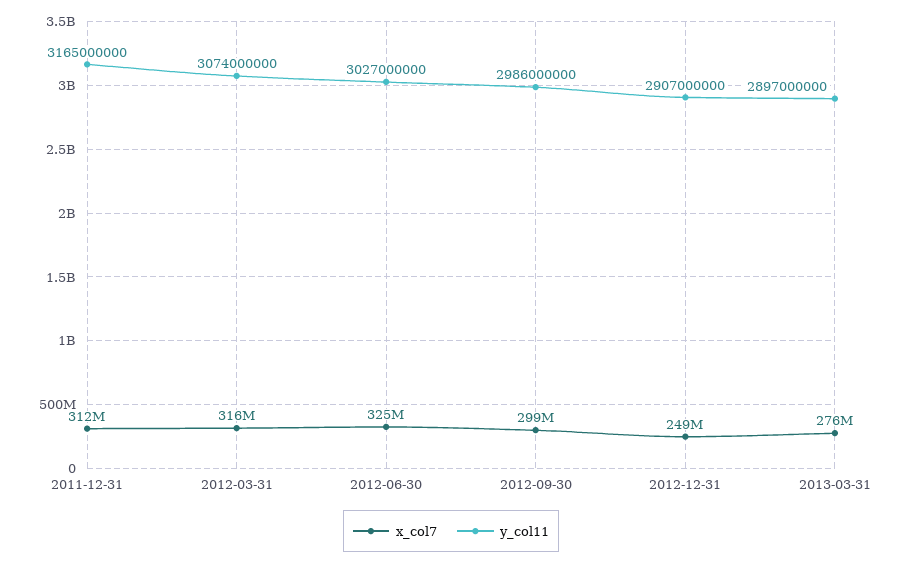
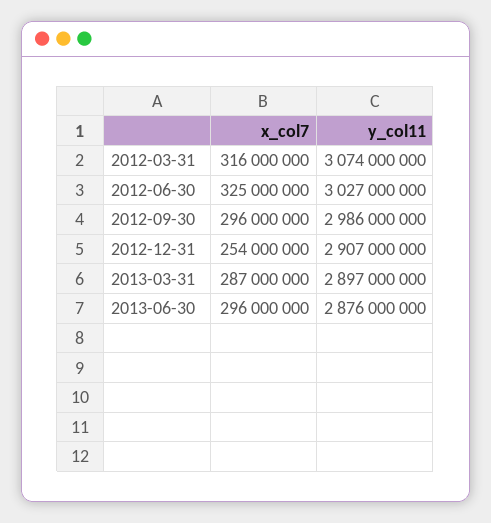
x_col7, 2011-12-31: 312000000 -> none
y_col11, 2011-12-31: 3165000000 -> none
x_col7, 2012-09-30: 299000000 -> 296000000
x_col7, 2012-12-31: 249000000 -> 254000000
x_col7, 2013-03-31: 276000000 -> 287000000
x_col7, 2013-06-30: none -> 296000000
y_col11, 2013-06-30: none -> 2876000000

